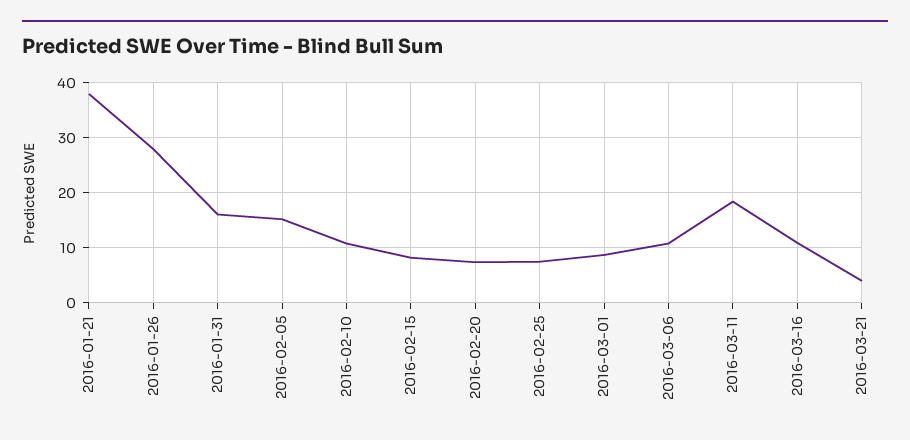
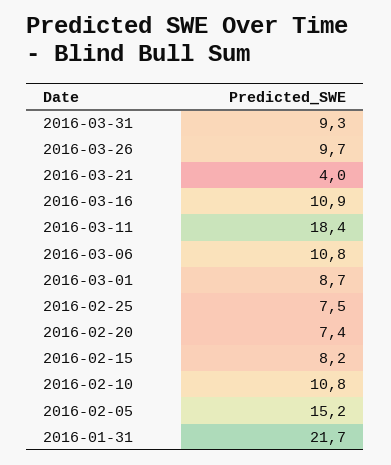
2016-01-21: 38 -> none
2016-01-26: 28 -> none
2016-01-31: 16 -> 21.7
2016-03-31: none -> 9.3
2016-03-26: none -> 9.7

